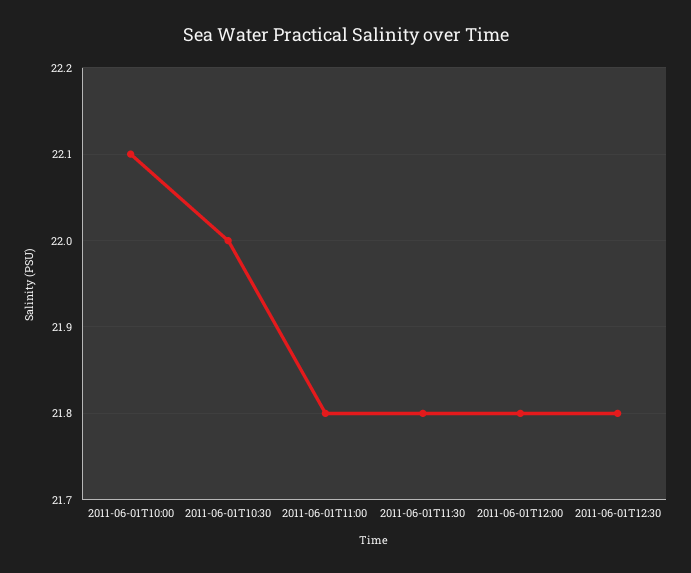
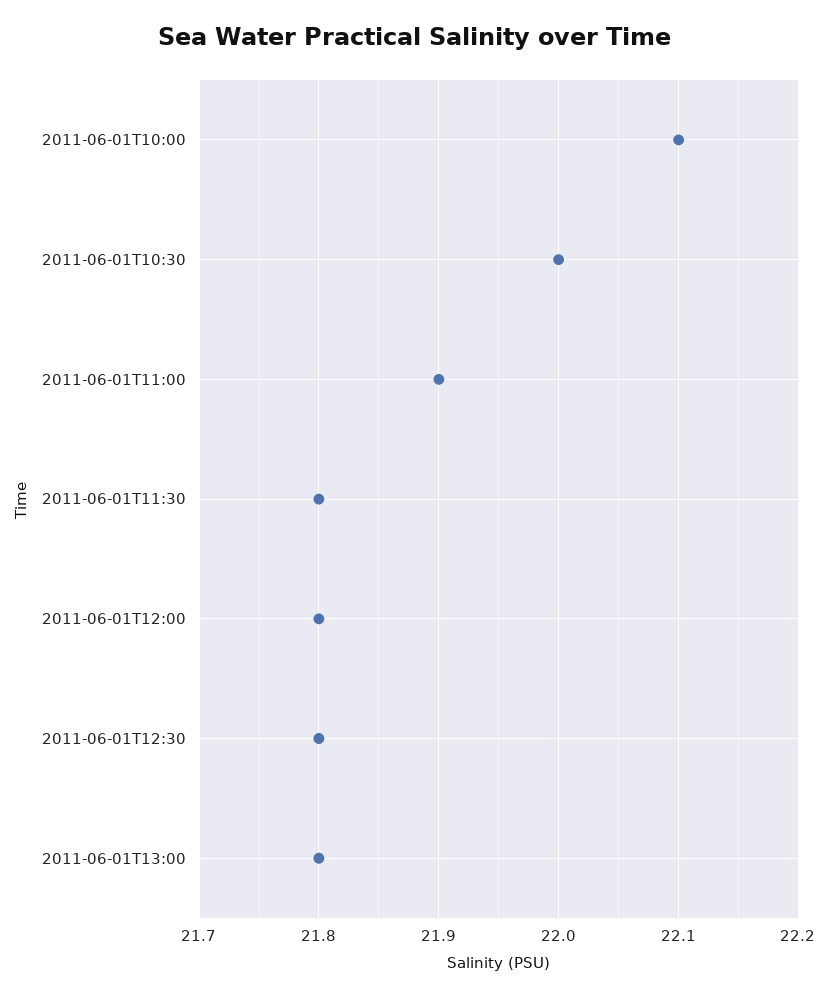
2011-06-01T11:00: 21.8 -> 21.9
2011-06-01T13:00: none -> 21.8

